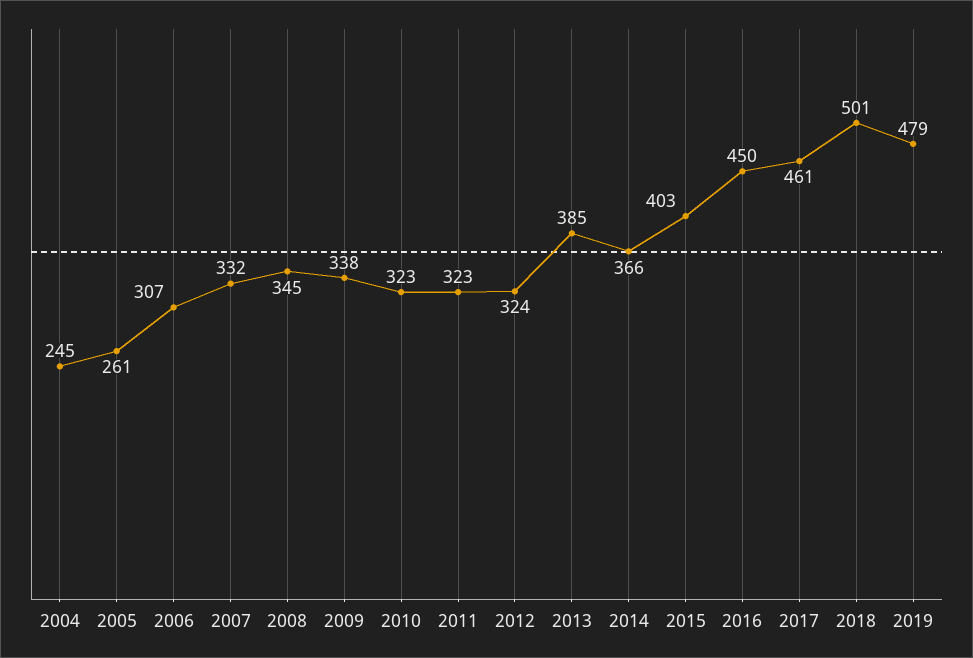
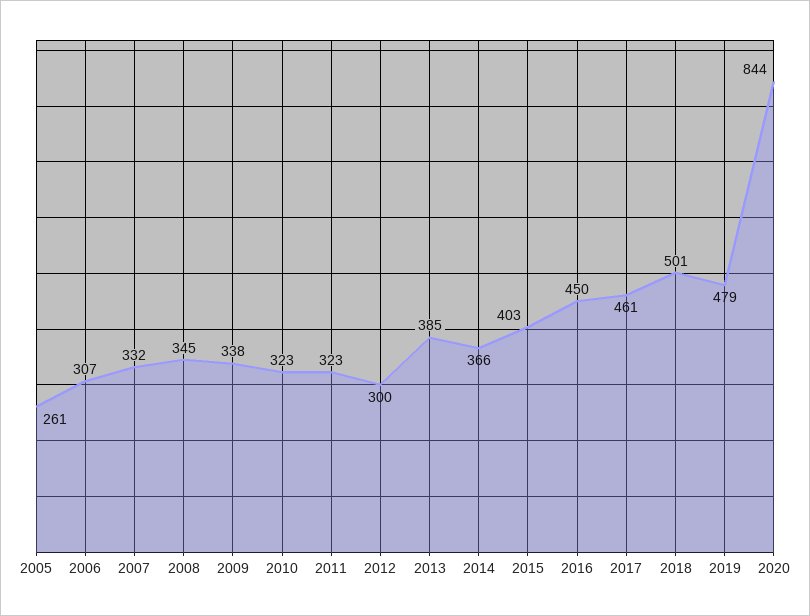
2004: 245 -> none
2012: 324 -> 300
2020: none -> 844

